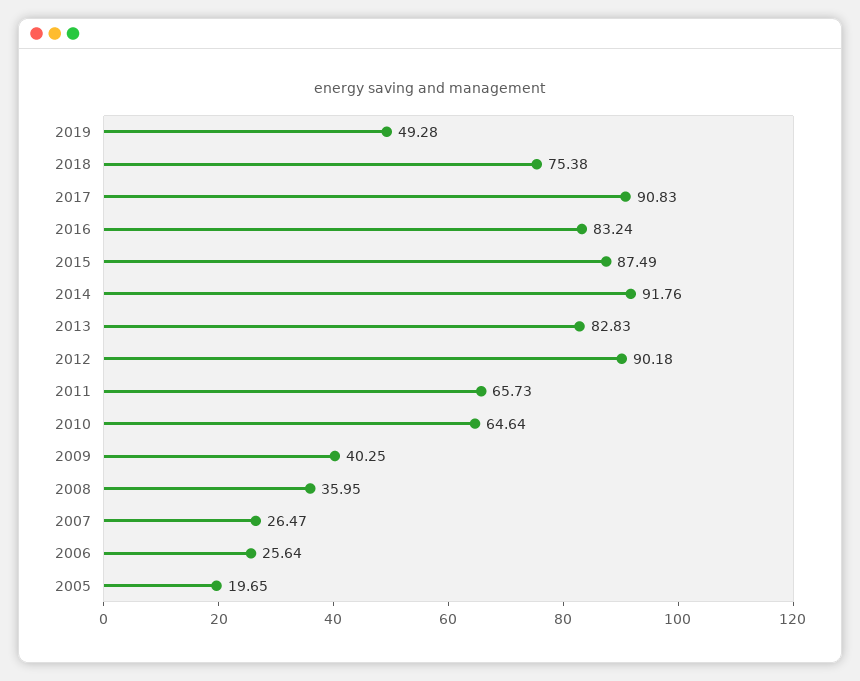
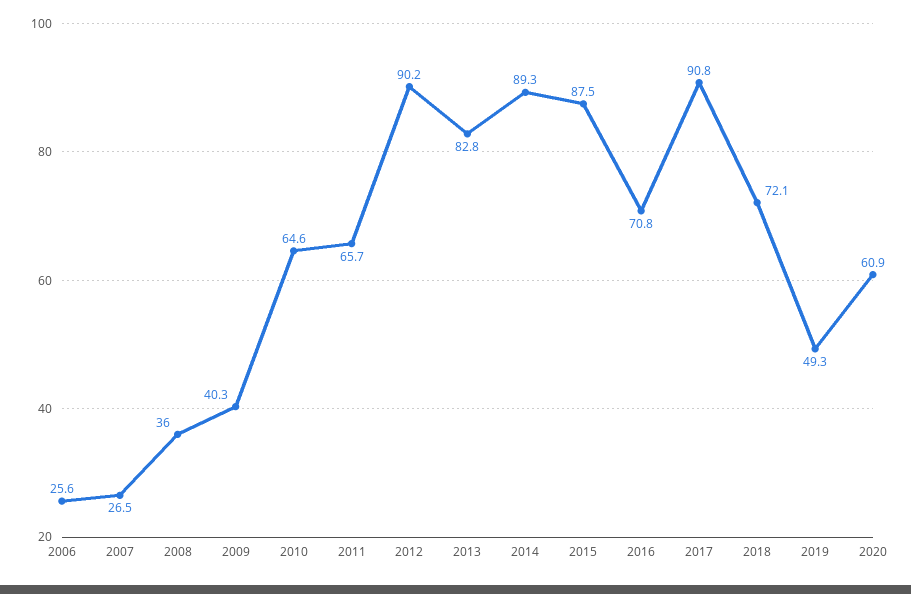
2018: 75.38 -> 72.1
2016: 83.24 -> 70.8
2014: 91.76 -> 89.3
2005: 19.65 -> none
2020: none -> 60.9

